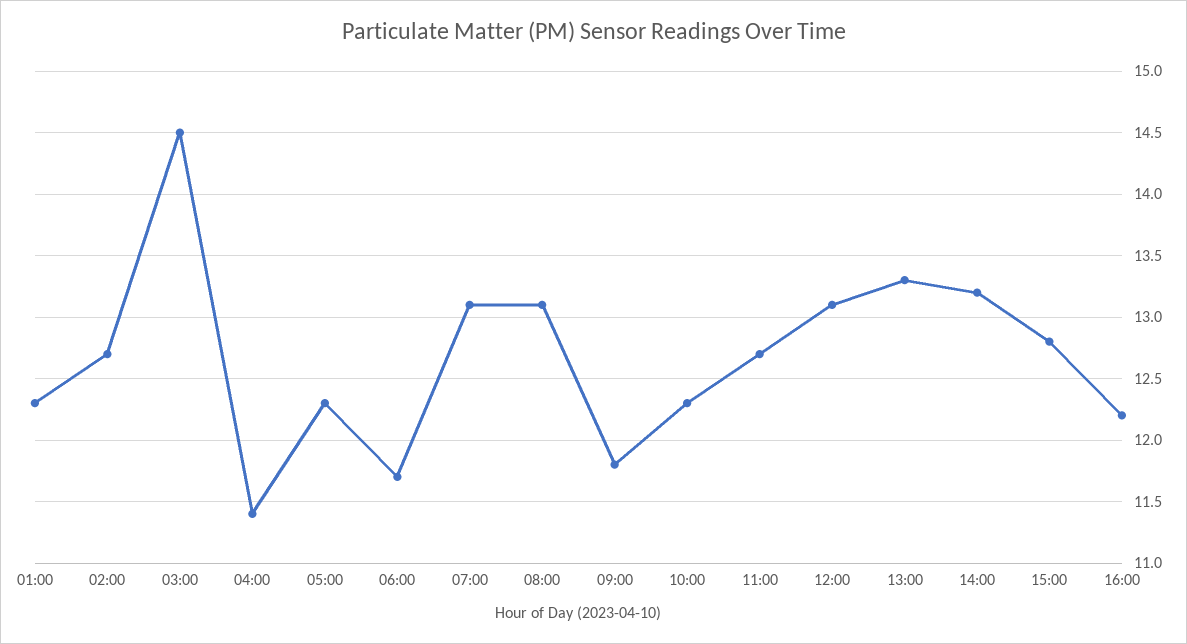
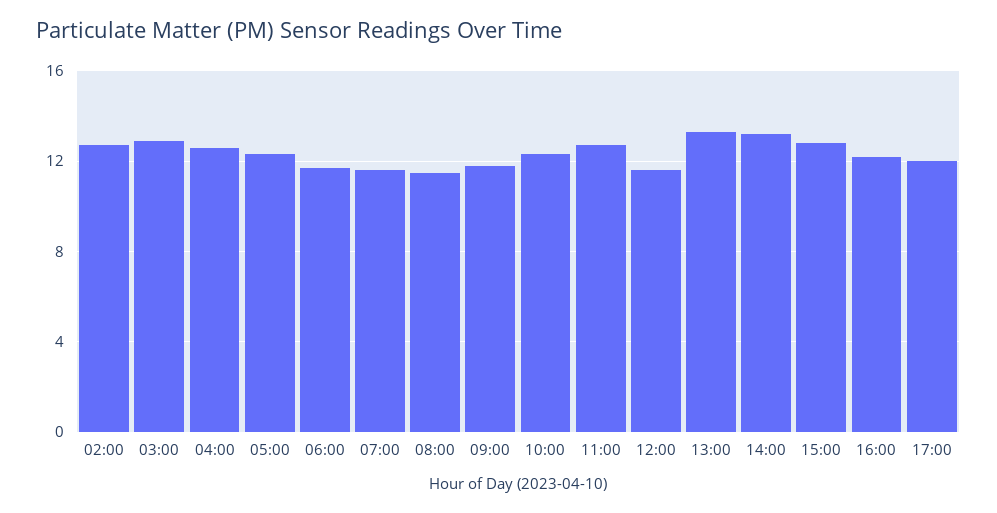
01:00: 12.3 -> none
03:00: 14.5 -> 13
04:00: 11.4 -> 12.5
07:00: 13.1 -> 11.5
08:00: 13.1 -> 11.5
12:00: 13.1 -> 11.5
17:00: none -> 12

